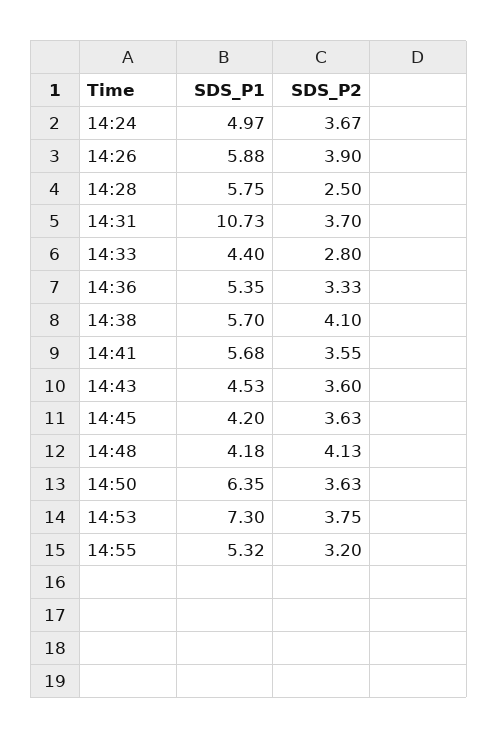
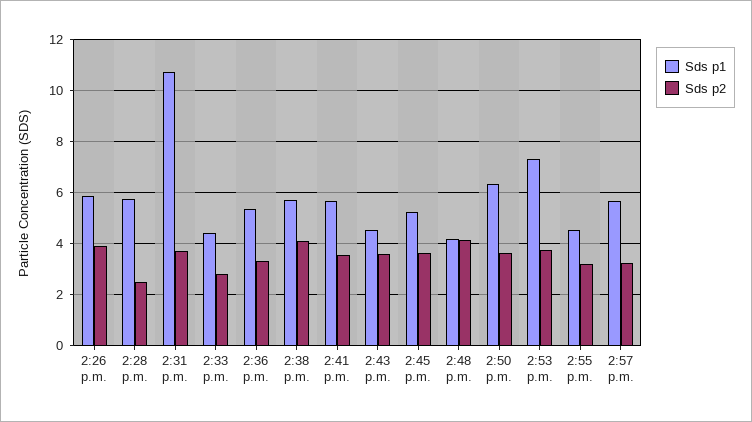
SDS_P1, 14:24: 4.97 -> none
SDS_P2, 14:24: 3.67 -> none
SDS_P1, 14:45: 4.2 -> 5.25
SDS_P1, 14:55: 5.32 -> 4.5
SDS_P1, 2:57 p.m.: none -> 5.75
SDS_P2, 2:57 p.m.: none -> 3.25

